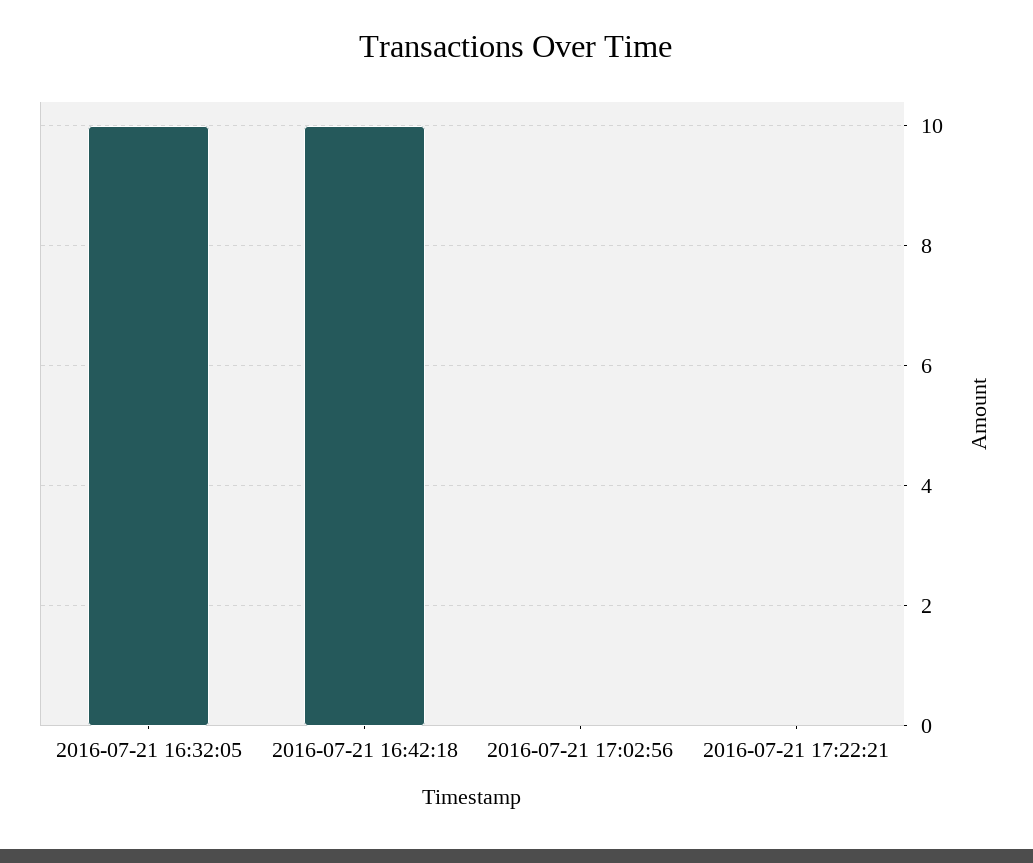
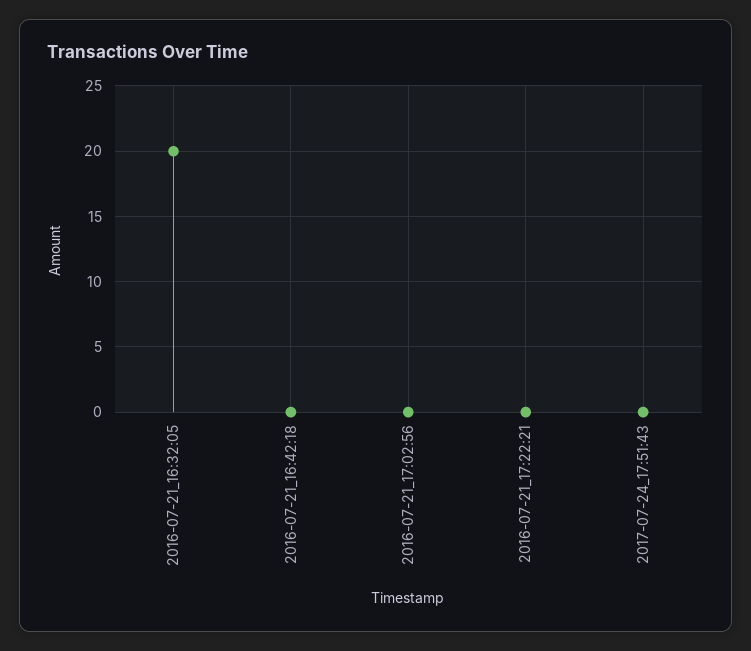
2016-07-21 16:32:05: 10 -> 20
2016-07-21 16:42:18: 10 -> 0
2017-07-24_17:51:43: none -> 0

